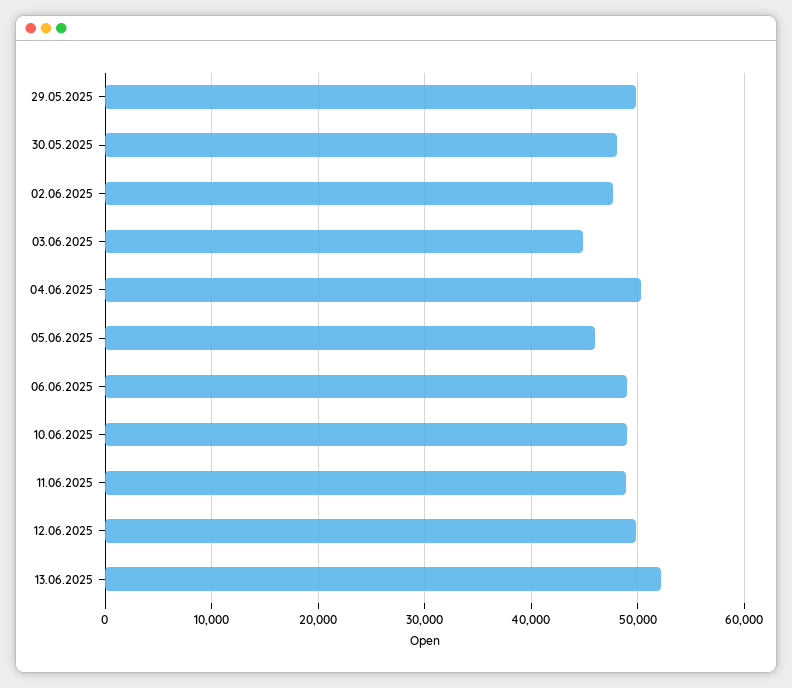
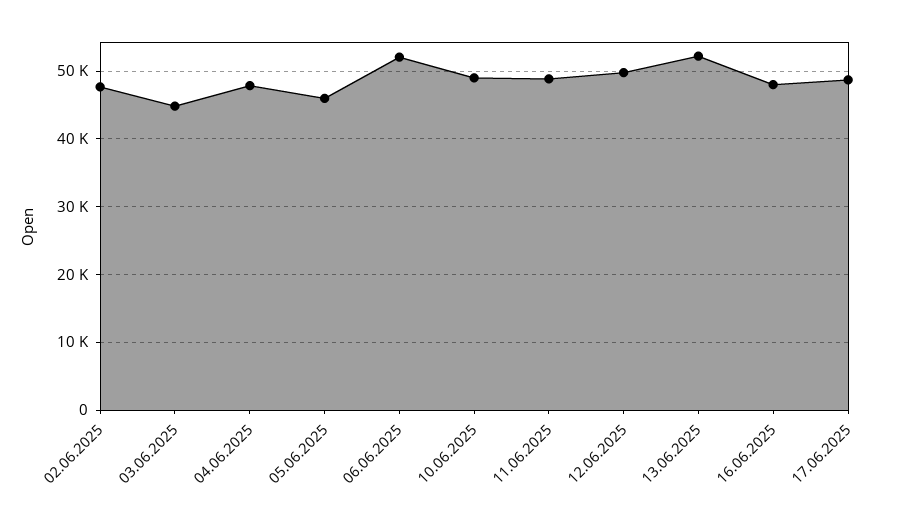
29.05.2025: 50000 -> none
30.05.2025: 48000 -> none
04.06.2025: 50000 -> 48000
06.06.2025: 49000 -> 52000
16.06.2025: none -> 48000
17.06.2025: none -> 49000

